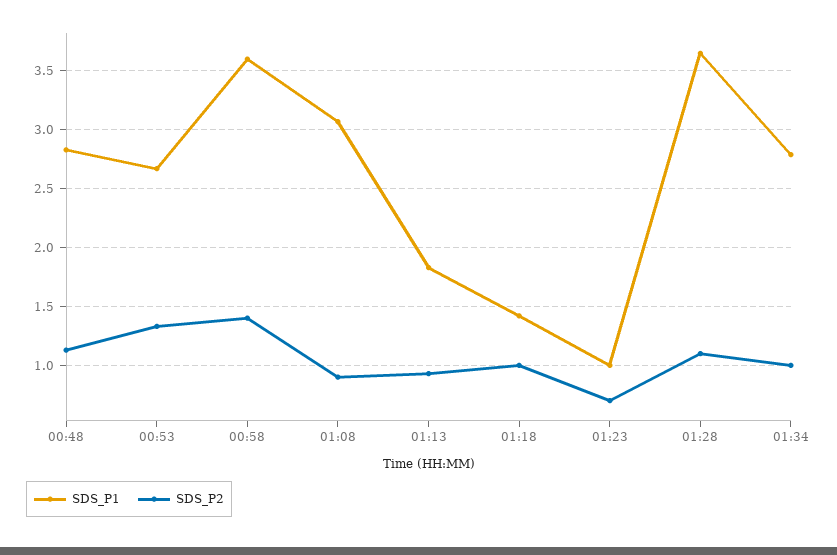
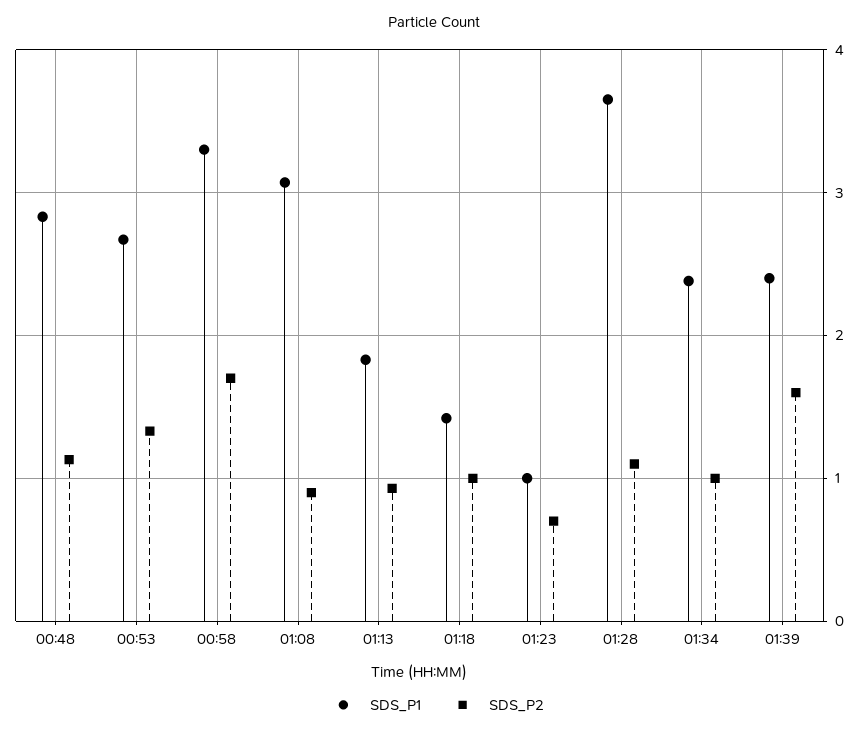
SDS_P1, 00:58: 3.6 -> 3.3
SDS_P2, 00:58: 1.4 -> 1.7
SDS_P1, 01:34: 2.8 -> 2.4
SDS_P1, 01:39: none -> 2.4
SDS_P2, 01:39: none -> 1.6

